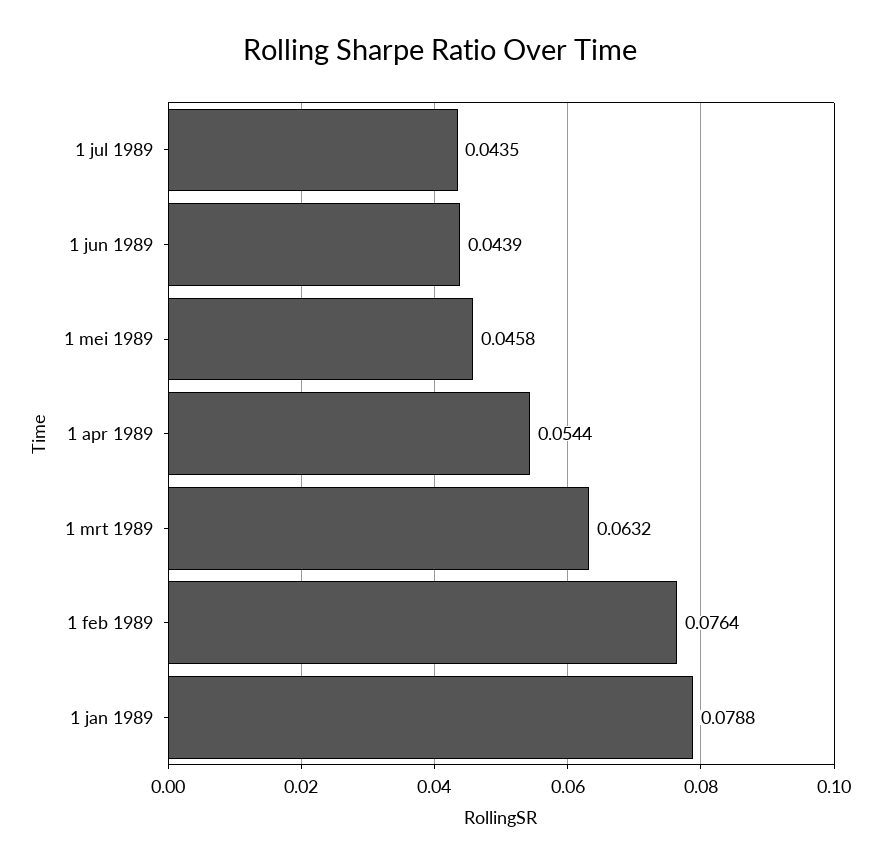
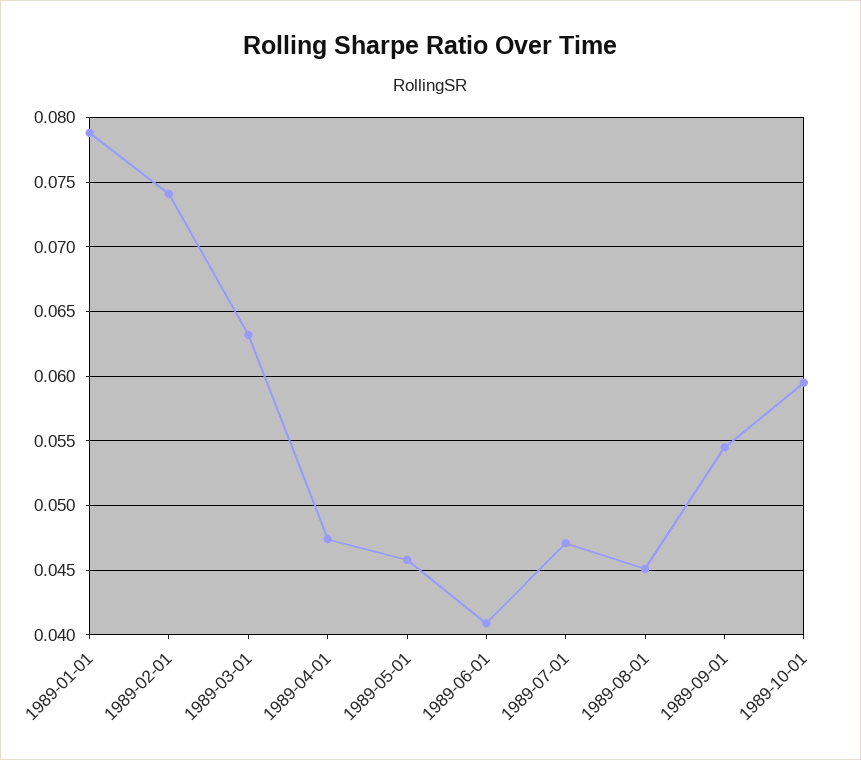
1 jul 1989: 0.0435 -> 0.047
1 jun 1989: 0.0439 -> 0.041
1 apr 1989: 0.0544 -> 0.0475
1 feb 1989: 0.0764 -> 0.074
1989-08-01: none -> 0.045
1989-09-01: none -> 0.0545
1989-10-01: none -> 0.0595

